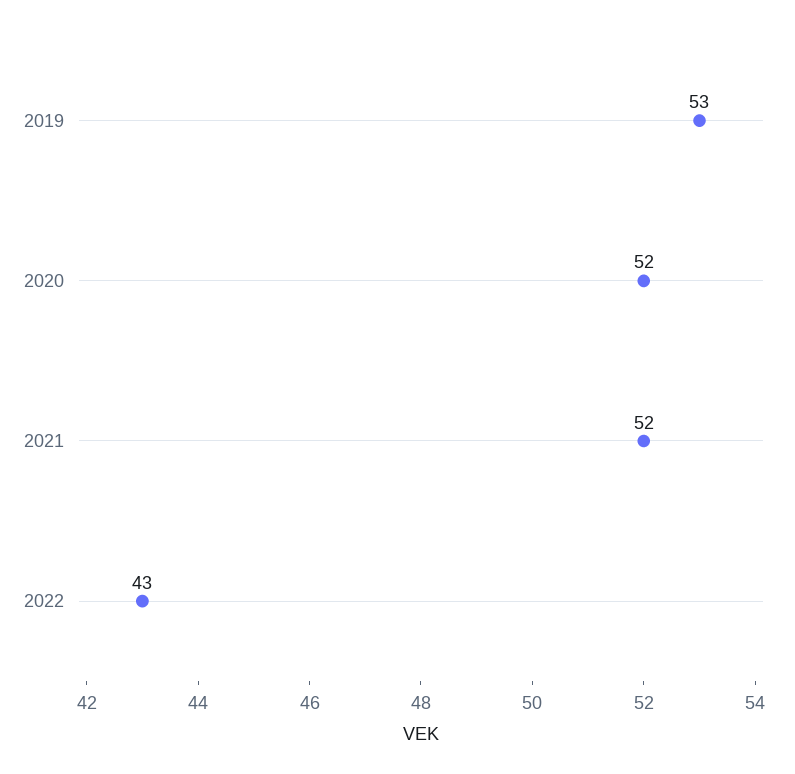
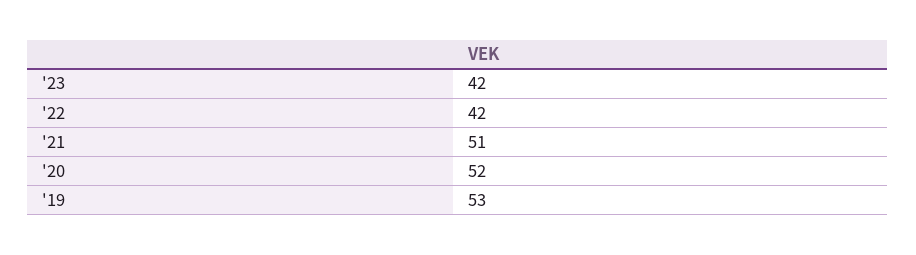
2021: 52 -> 51
2022: 43 -> 42
'23: none -> 42

